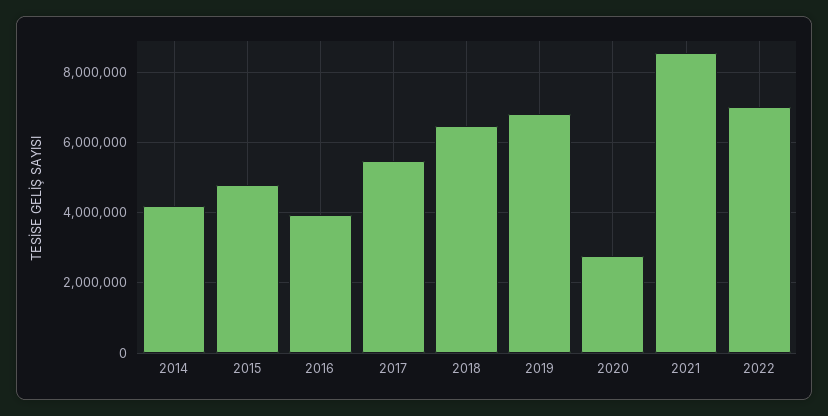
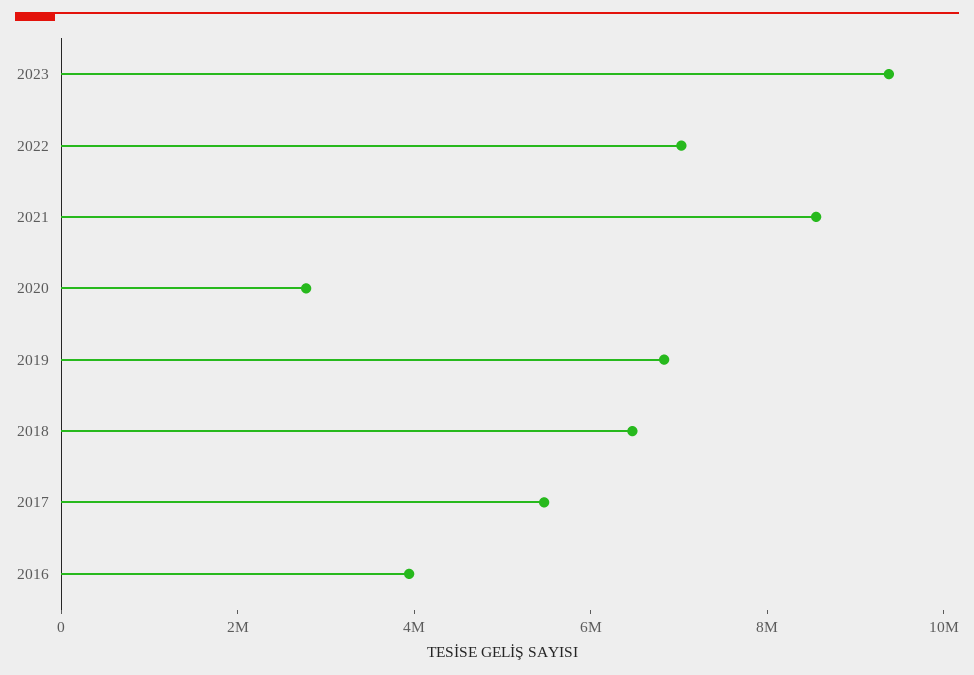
2014: 4200000 -> none
2015: 4800000 -> none
2023: none -> 9500000

